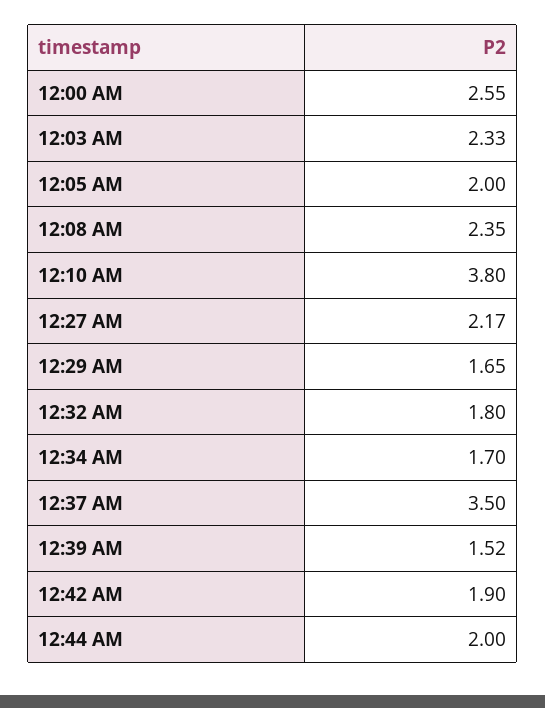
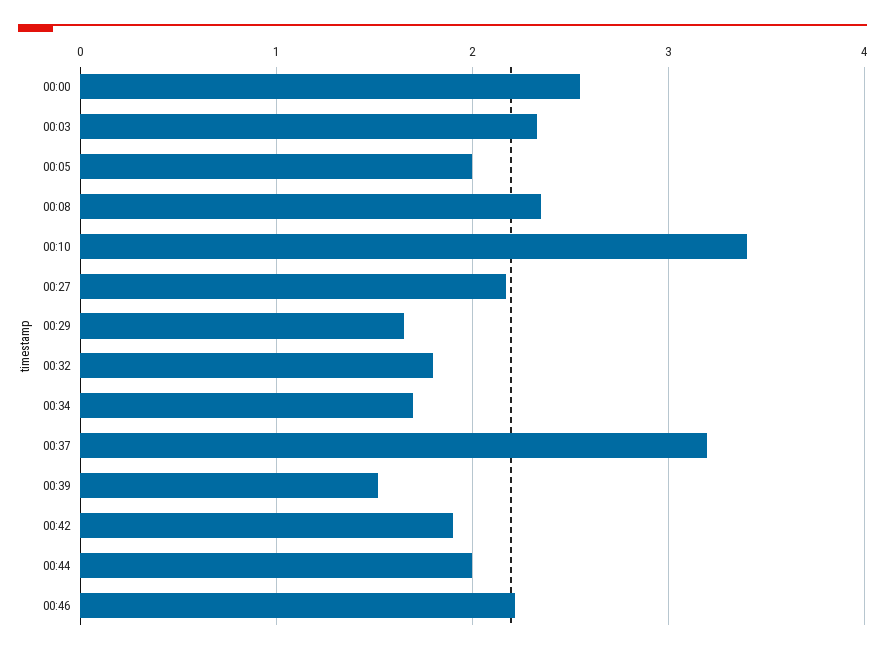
12:10 AM: 3.8 -> 3.4
12:37 AM: 3.5 -> 3.2
00:46: none -> 2.2

